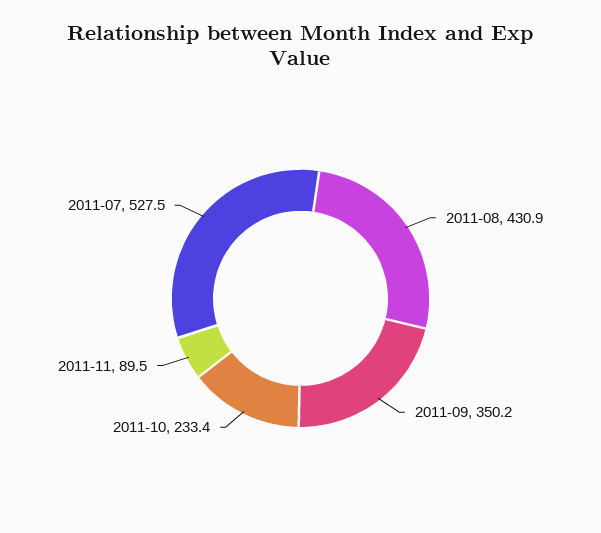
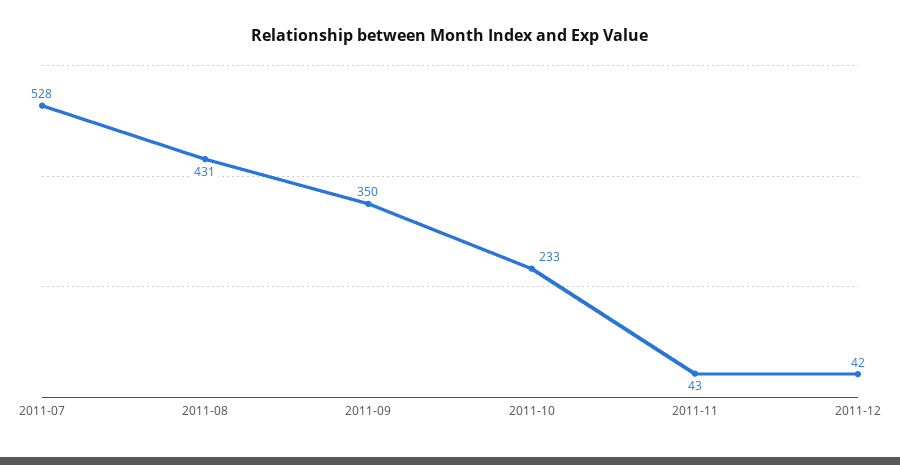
2011-11: 89.5 -> 43
2011-12: none -> 42

